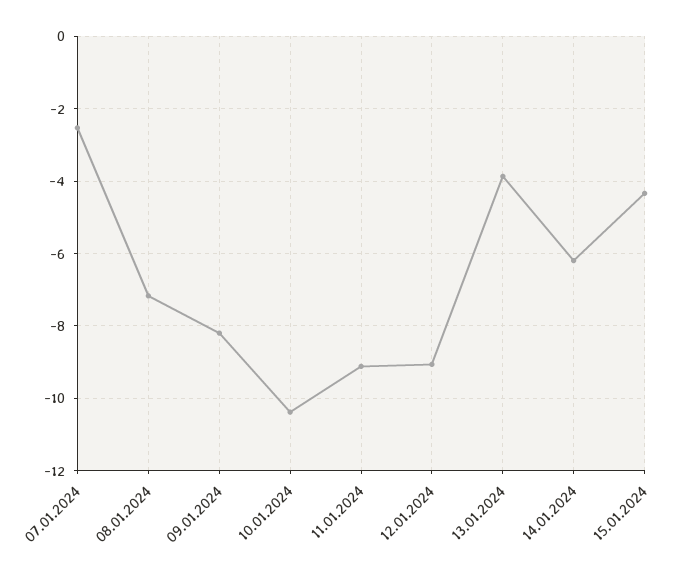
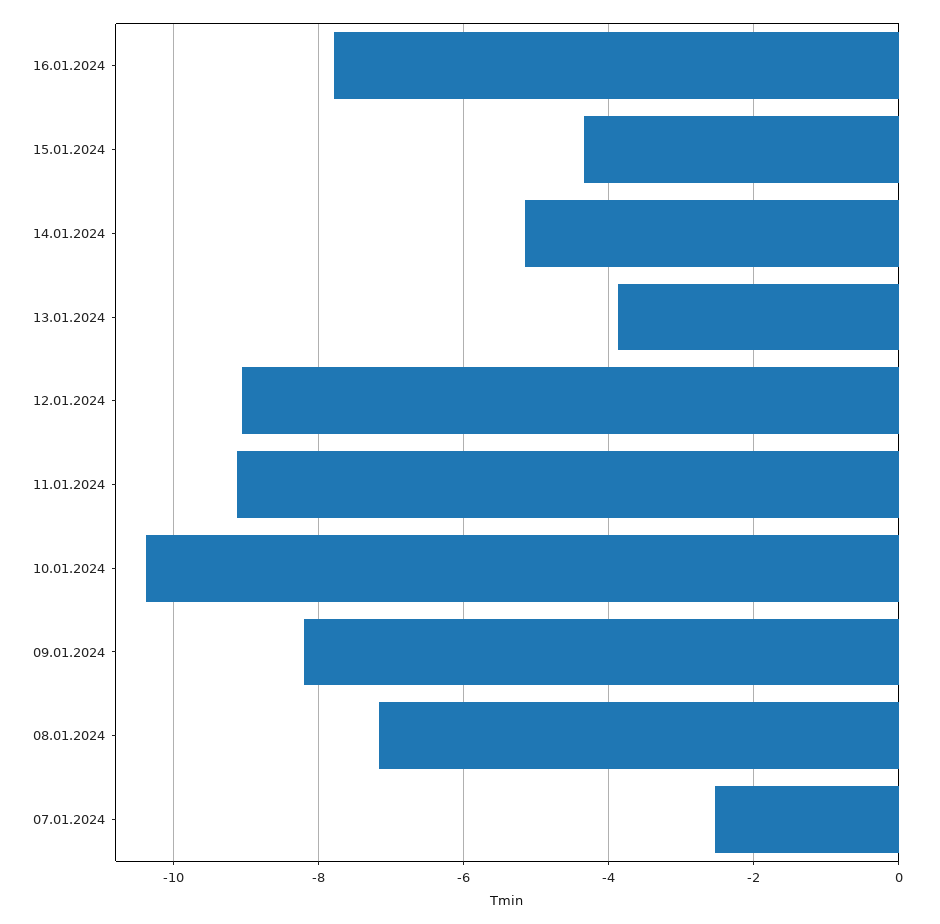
14.01.2024: -6.2 -> -5.2
16.01.2024: none -> -7.8

